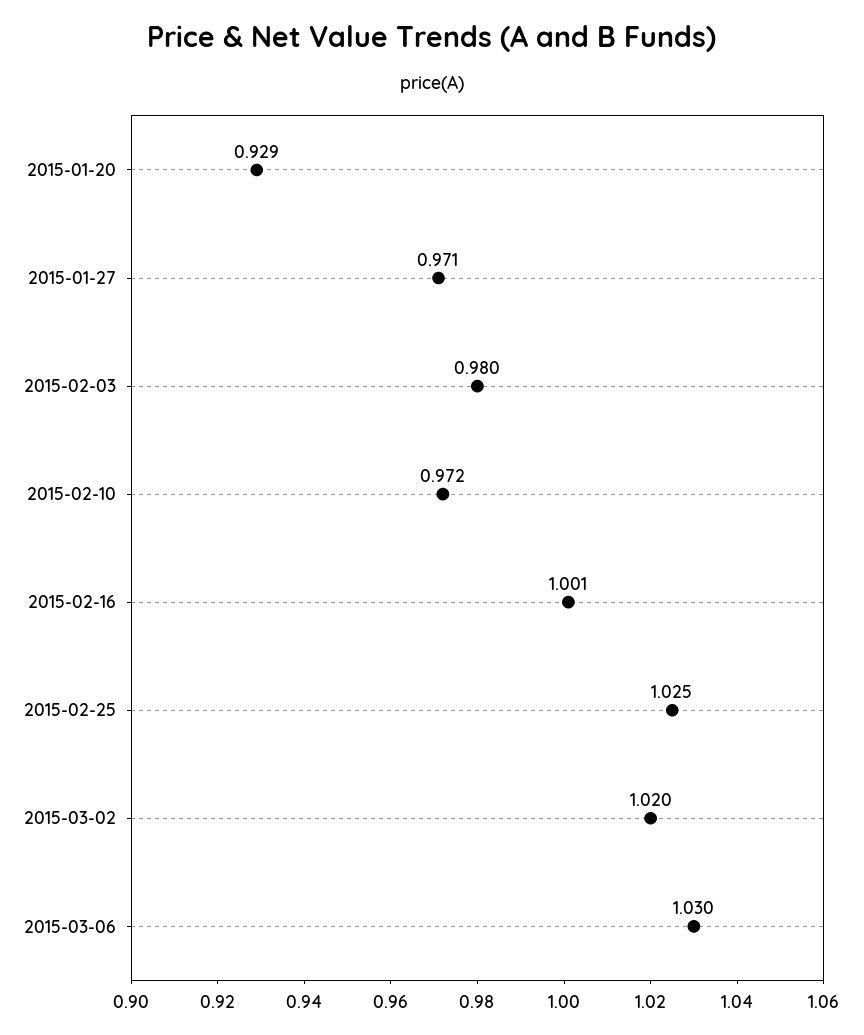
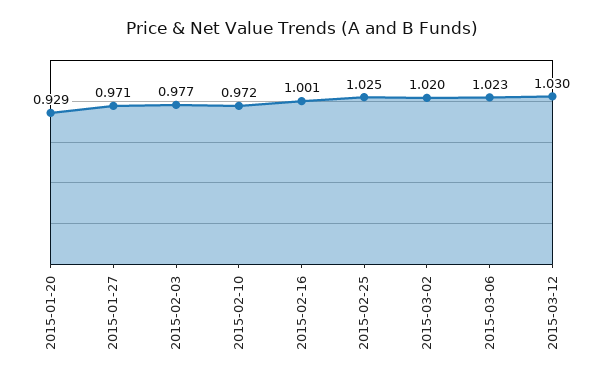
2015-02-03: 0.98 -> 0.977
2015-03-06: 1.03 -> 1.023
2015-03-12: none -> 1.03

